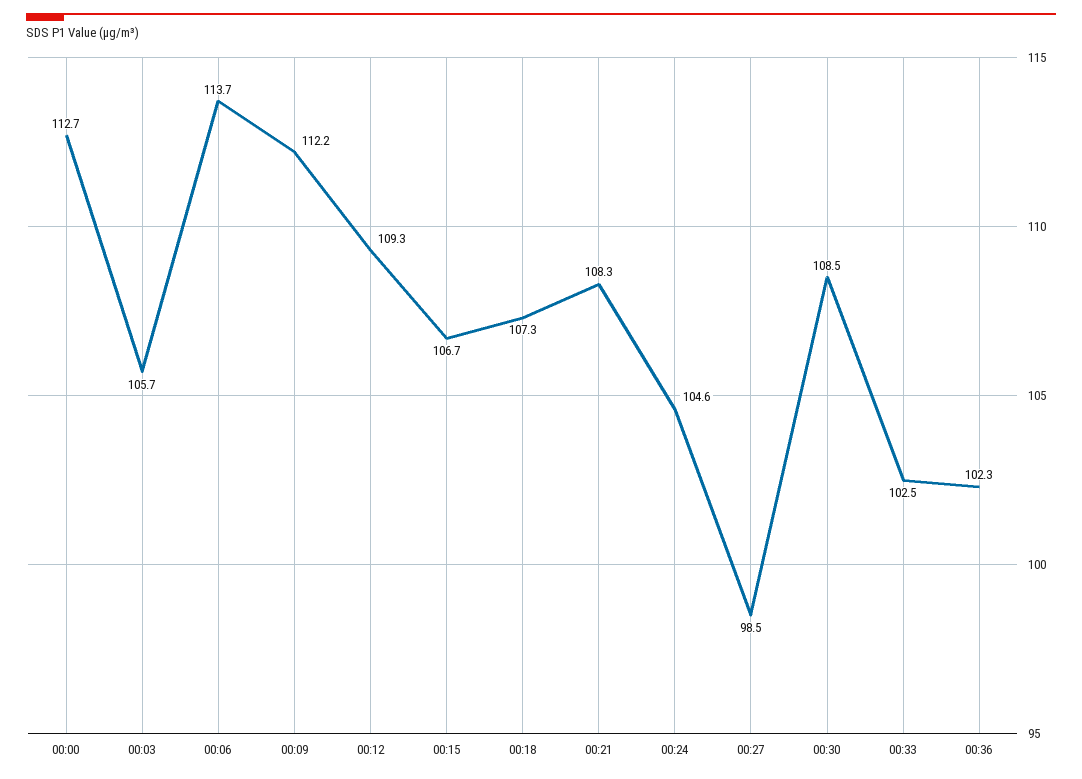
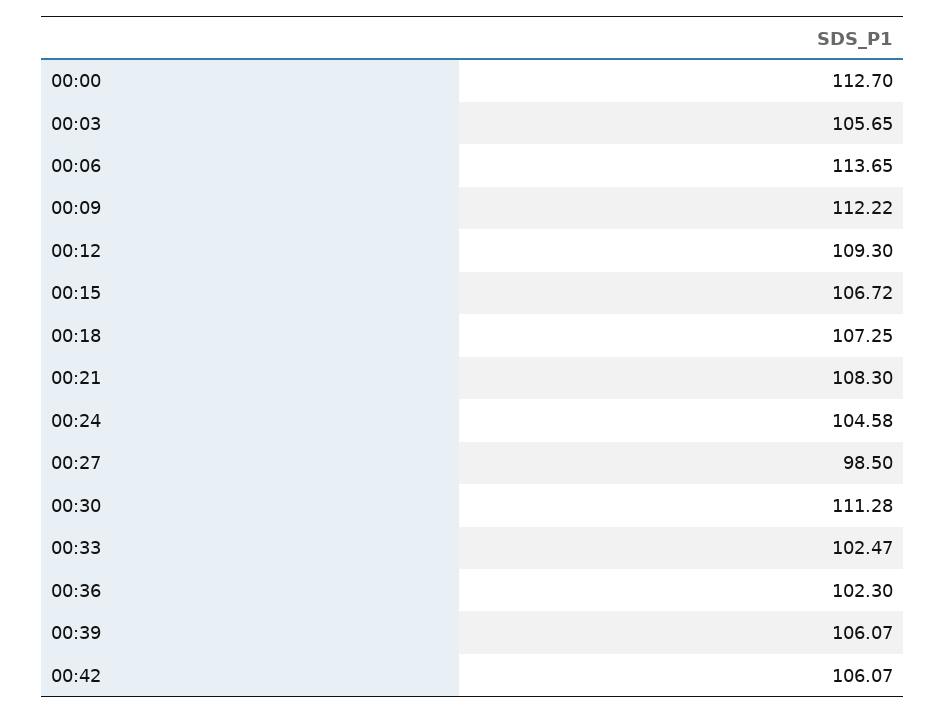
00:30: 108.5 -> 111.28
00:39: none -> 106.07
00:42: none -> 106.07

